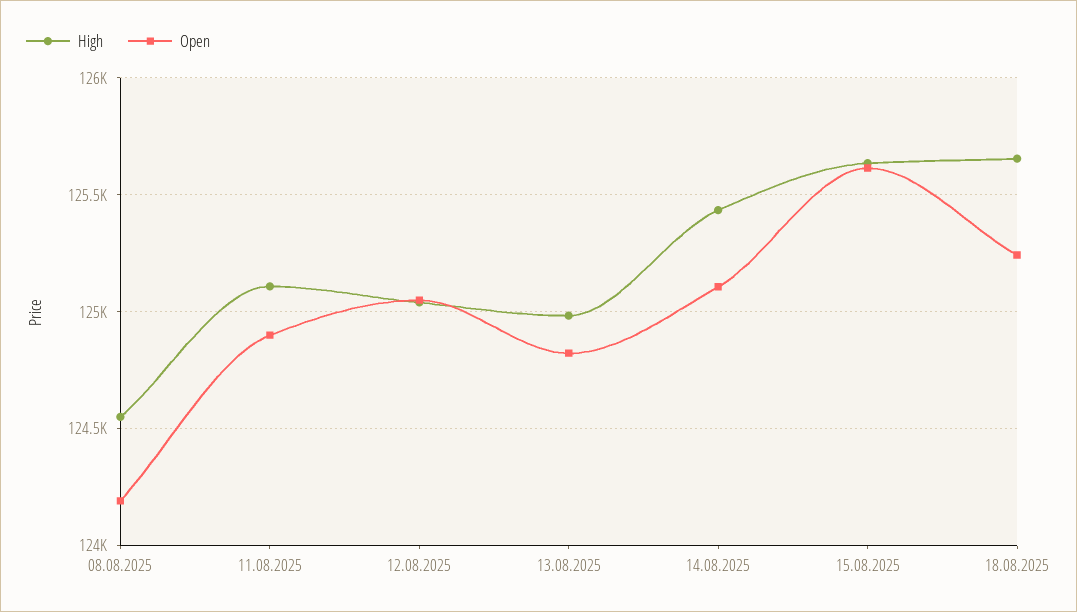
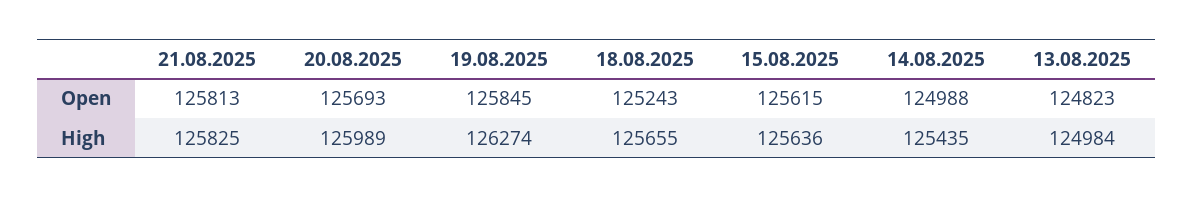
High, 08.08.2025: 124550 -> none
Open, 08.08.2025: 124200 -> none
High, 11.08.2025: 125100 -> none
Open, 11.08.2025: 124900 -> none
High, 12.08.2025: 125050 -> none
Open, 12.08.2025: 125050 -> none
Open, 14.08.2025: 125100 -> 124988
Open, 21.08.2025: none -> 125813
Open, 20.08.2025: none -> 125693
Open, 19.08.2025: none -> 125845
High, 21.08.2025: none -> 125825
High, 20.08.2025: none -> 125989
High, 19.08.2025: none -> 126274

